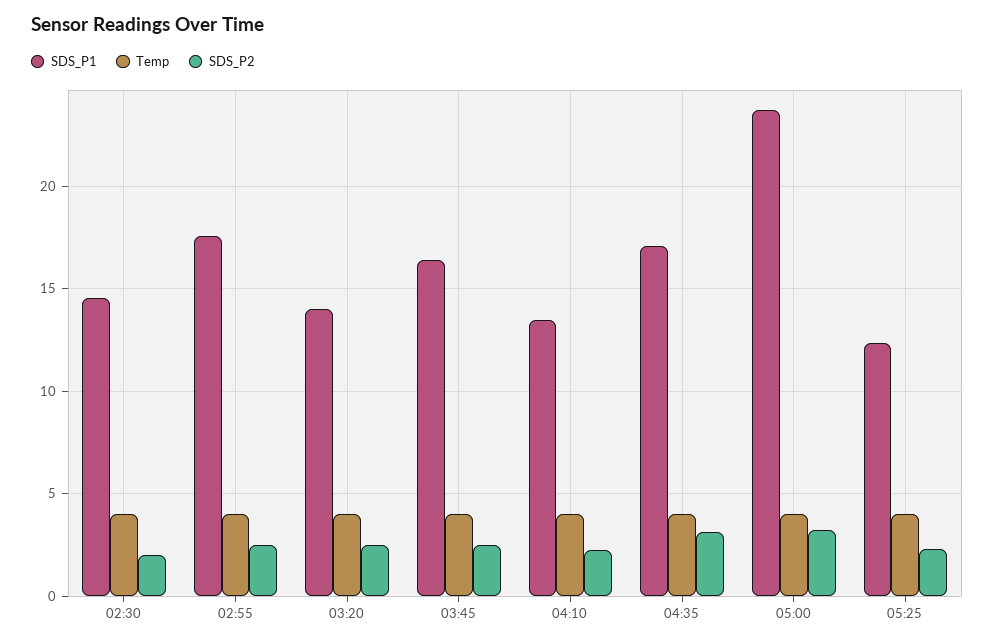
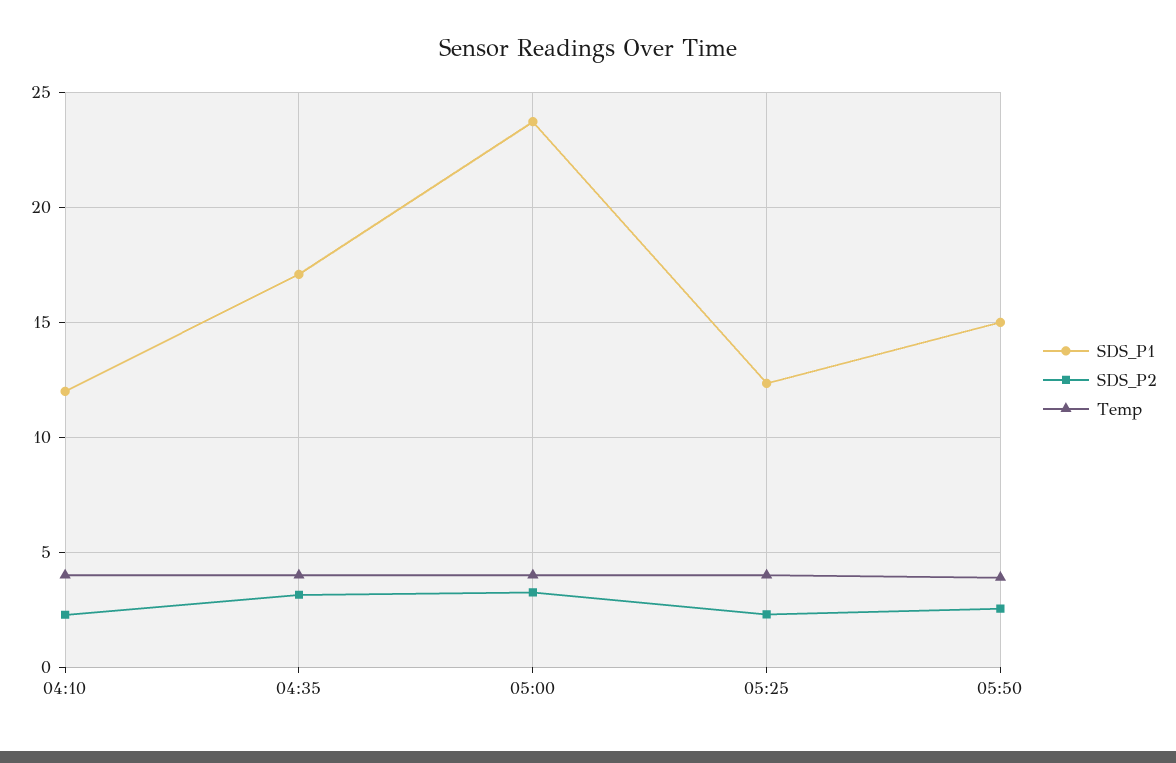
SDS_P1, 02:30: 14.5 -> none
Temp, 02:30: 4 -> none
SDS_P2, 02:30: 2 -> none
SDS_P1, 02:55: 17.5 -> none
Temp, 02:55: 4 -> none
SDS_P2, 02:55: 2.5 -> none
SDS_P1, 03:20: 14 -> none
Temp, 03:20: 4 -> none
SDS_P2, 03:20: 2.5 -> none
SDS_P1, 03:45: 16.5 -> none
Temp, 03:45: 4 -> none
SDS_P2, 03:45: 2.5 -> none
SDS_P1, 04:10: 13.5 -> 12
SDS_P1, 05:50: none -> 15
SDS_P2, 05:50: none -> 2.5
Temp, 05:50: none -> 4

